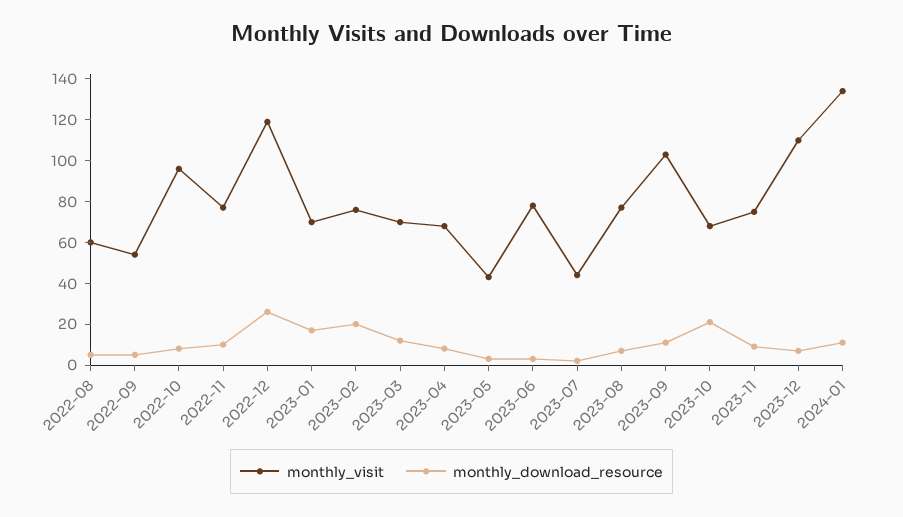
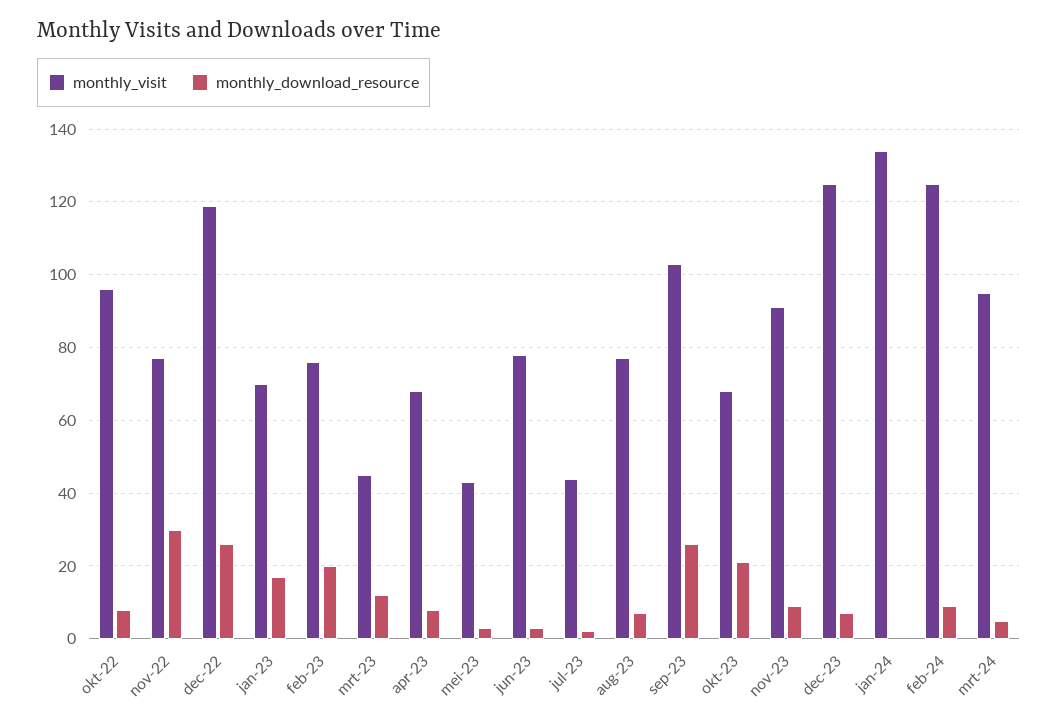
monthly_visit, 2022-08: 60 -> none
monthly_download_resource, 2022-08: 5 -> none
monthly_visit, 2022-09: 55 -> none
monthly_download_resource, 2022-09: 5 -> none
monthly_download_resource, 2022-11: 10 -> 30
monthly_visit, 2023-03: 70 -> 45
monthly_download_resource, 2023-09: 10 -> 25
monthly_visit, 2023-11: 75 -> 90
monthly_visit, 2023-12: 110 -> 125
monthly_download_resource, 2024-01: 10 -> 0
monthly_visit, feb-24: none -> 125
monthly_download_resource, feb-24: none -> 10
monthly_visit, mrt-24: none -> 95
monthly_download_resource, mrt-24: none -> 5

